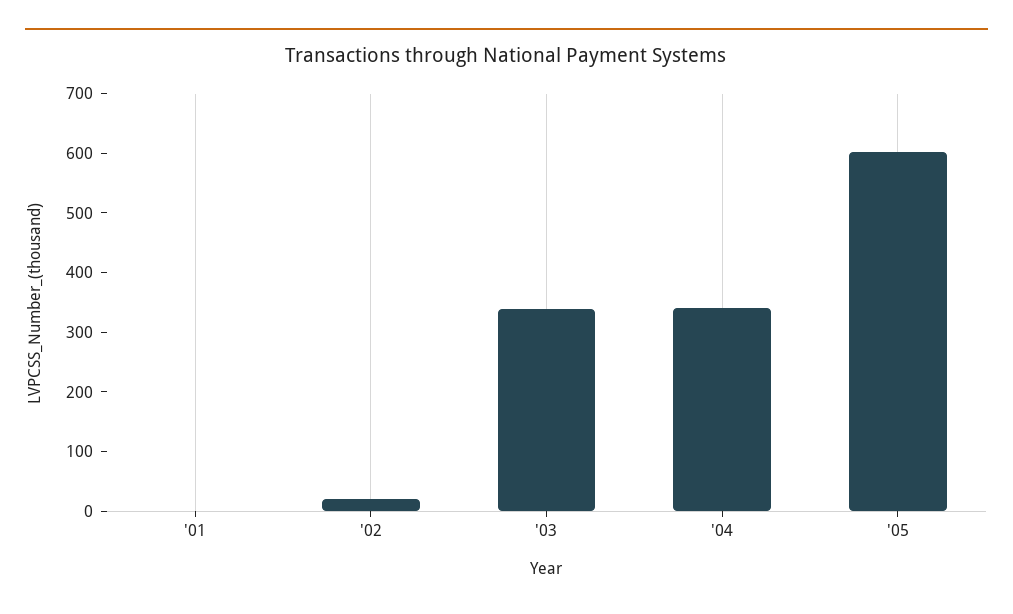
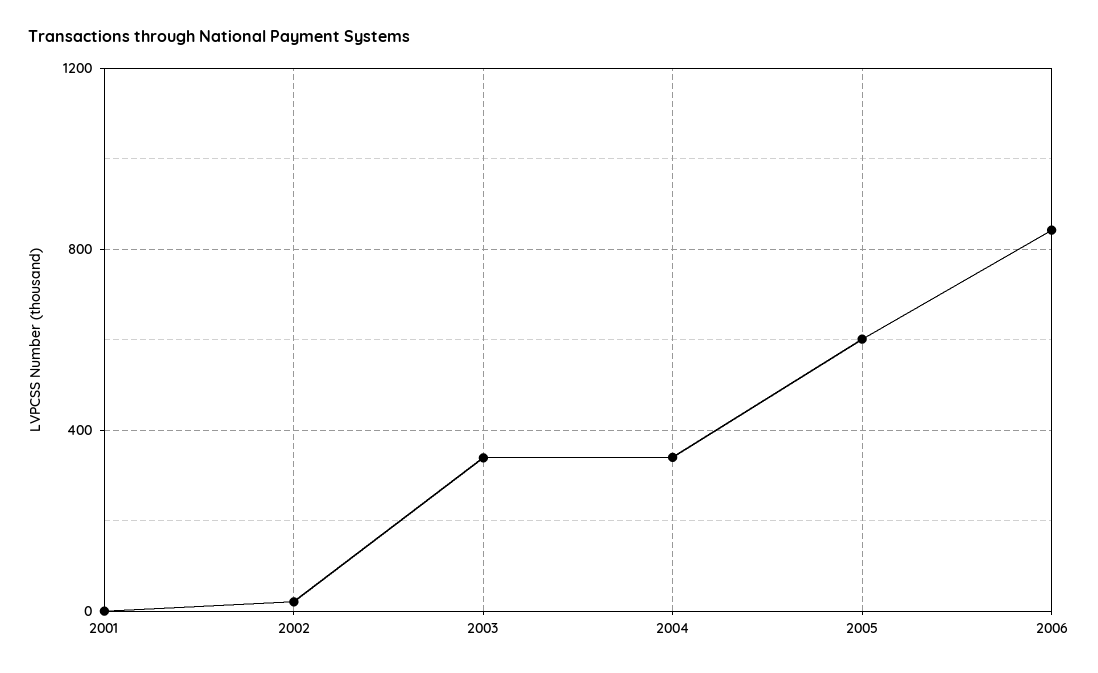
2006: none -> 850

